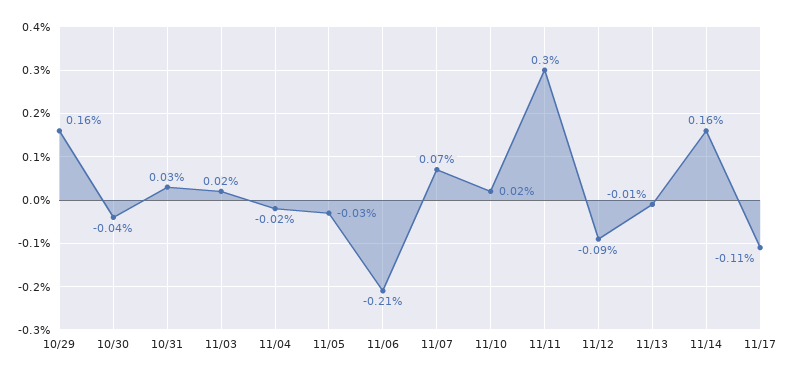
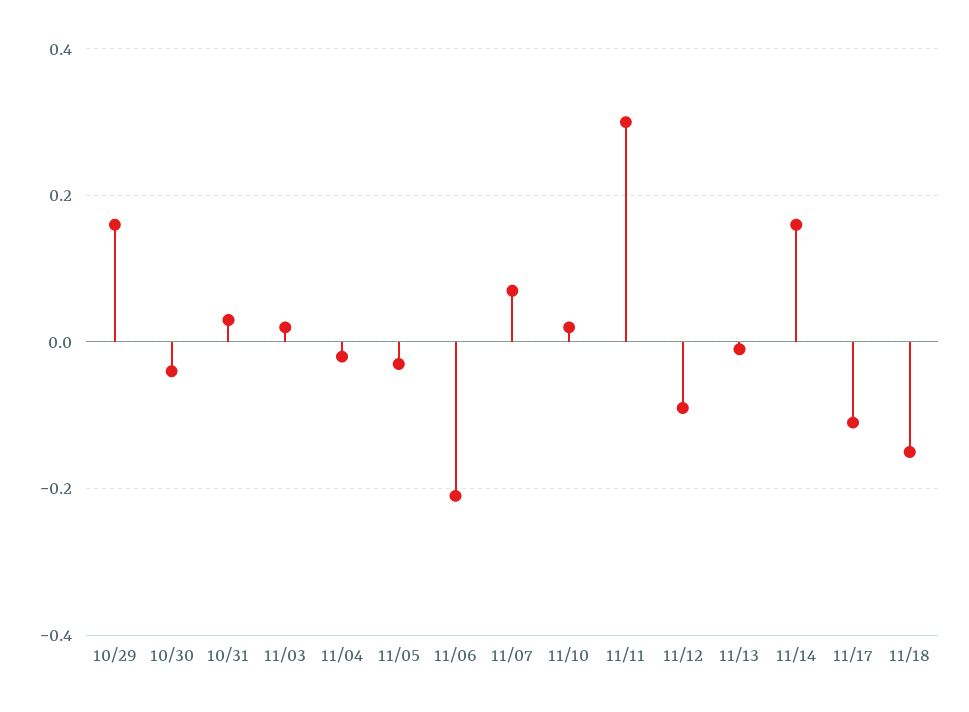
11/18: none -> -0.15

